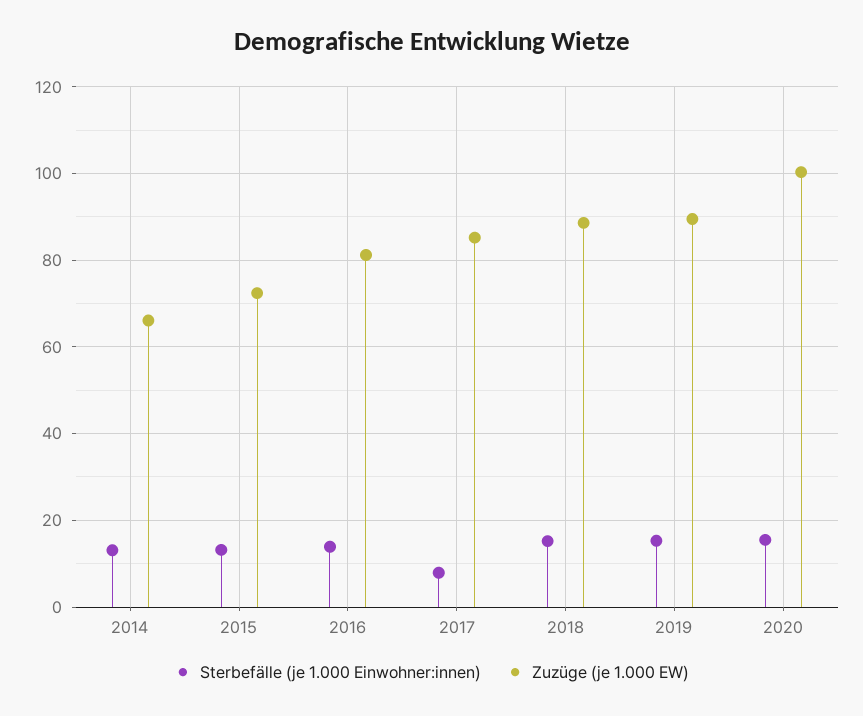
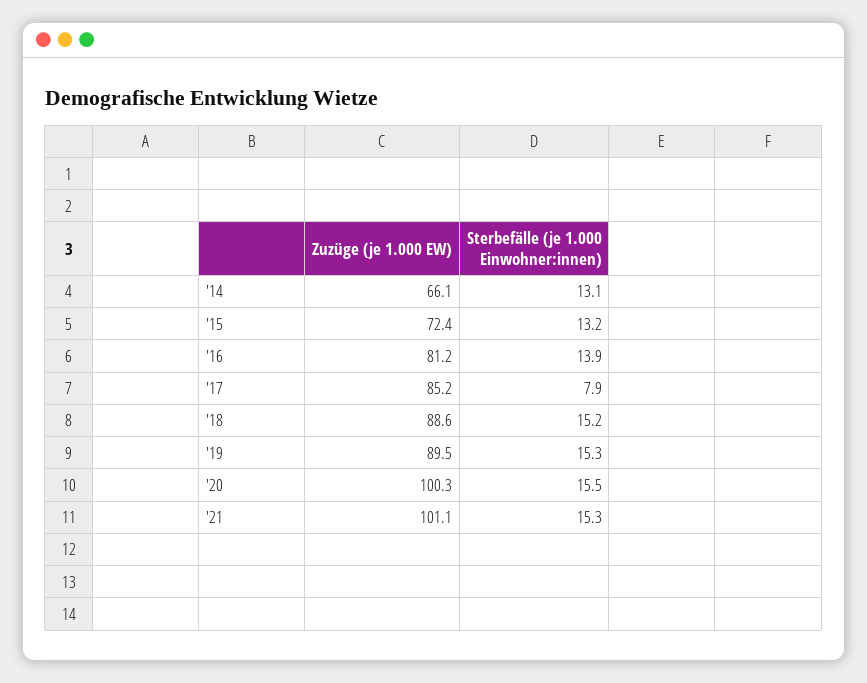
Zuzüge (je 1.000 EW), '21: none -> 101.1
Sterbefälle (je 1.000 Einwohner:innen), '21: none -> 15.3

